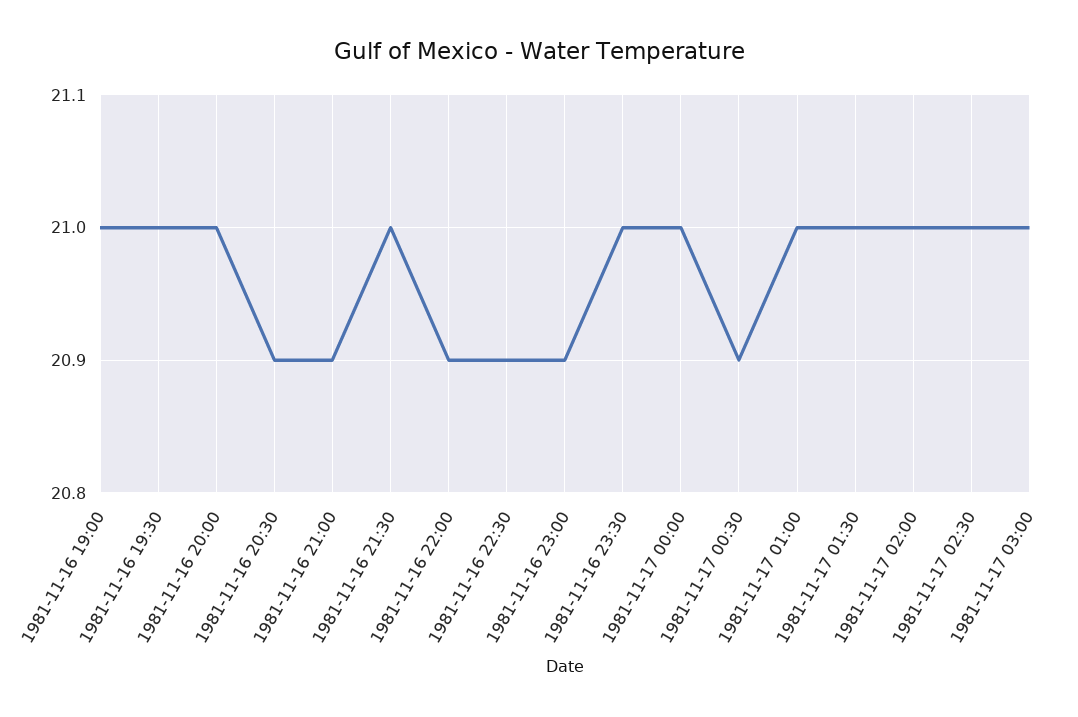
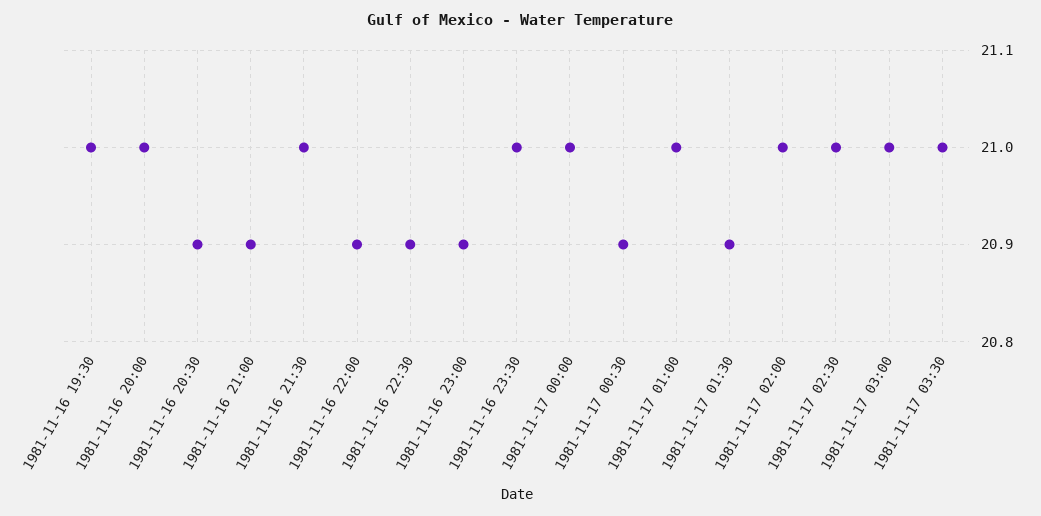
1981-11-16 19:00: 21 -> none
1981-11-17 01:30: 21 -> 20.9
1981-11-17 03:30: none -> 21

